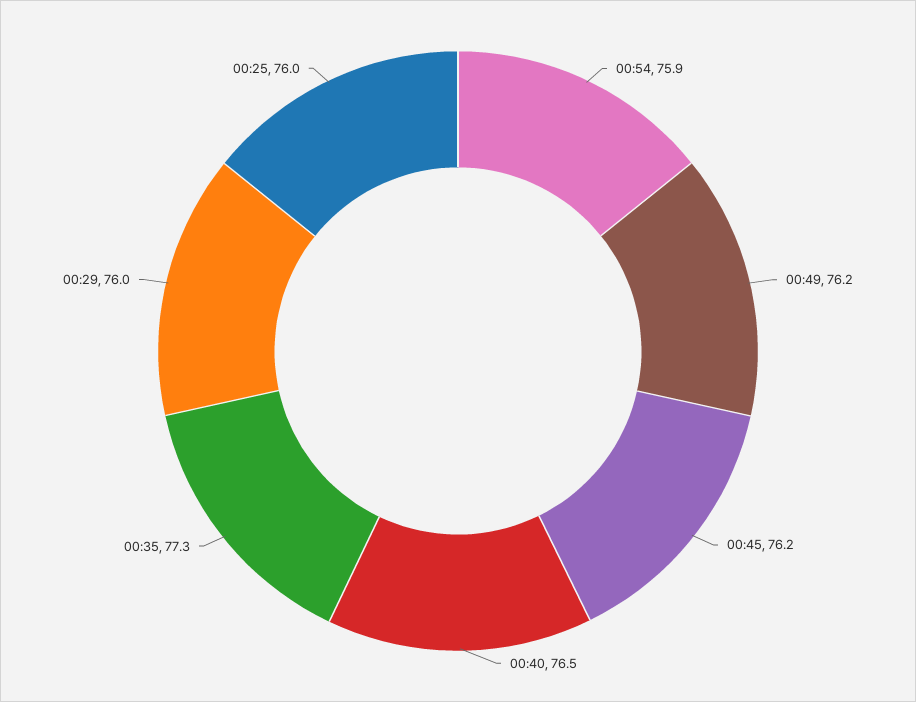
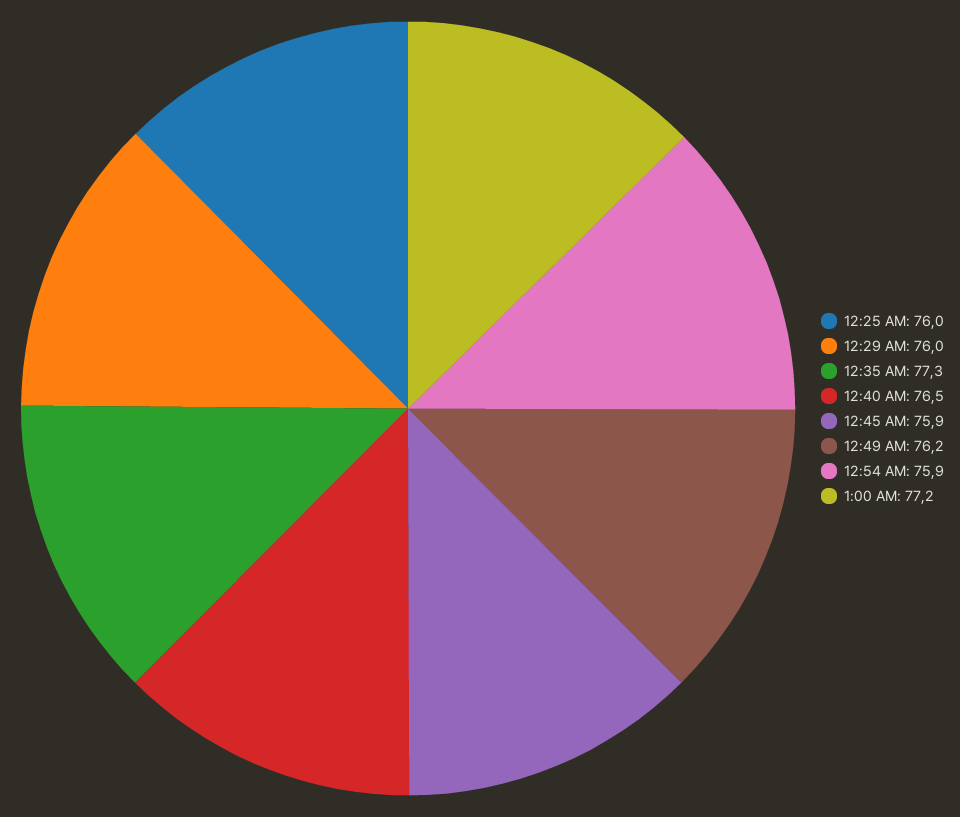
00:45: 76.2 -> 75.9
1:00 AM: none -> 77.2

